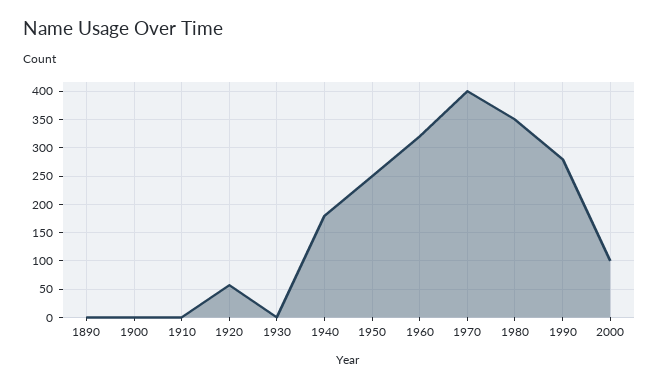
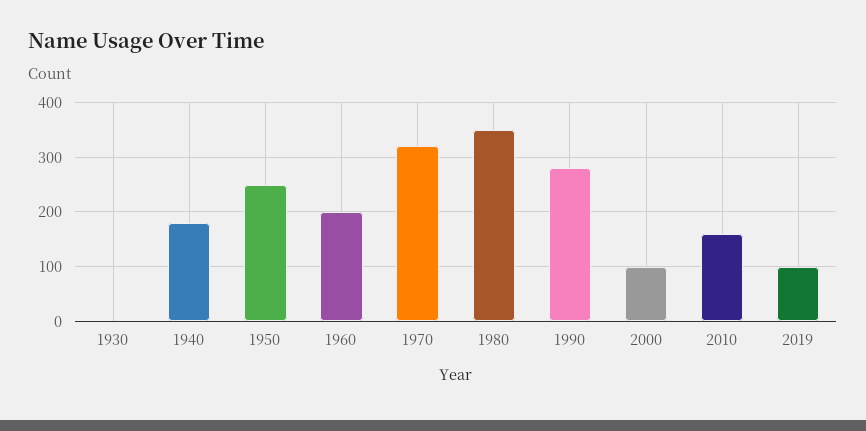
1890: 0 -> none
1900: 0 -> none
1910: 0 -> none
1920: 50 -> none
1960: 325 -> 200
1970: 400 -> 320
2010: none -> 160
2019: none -> 100

